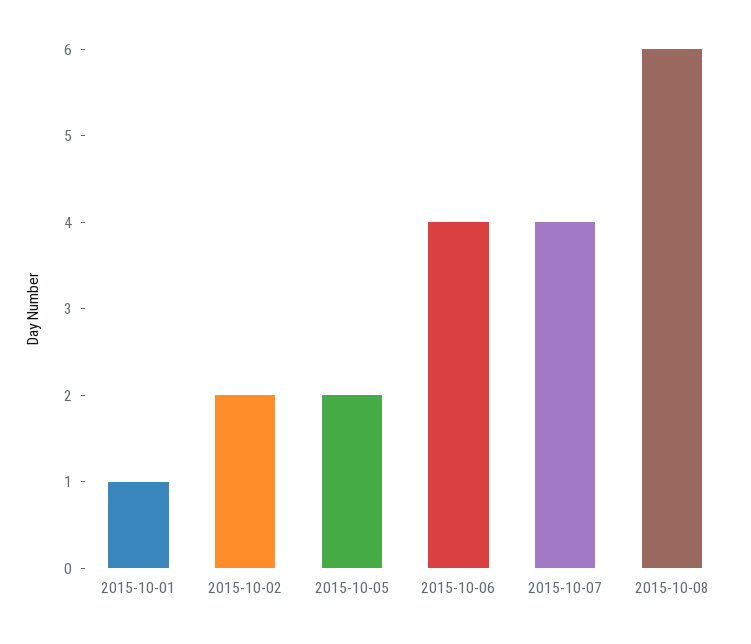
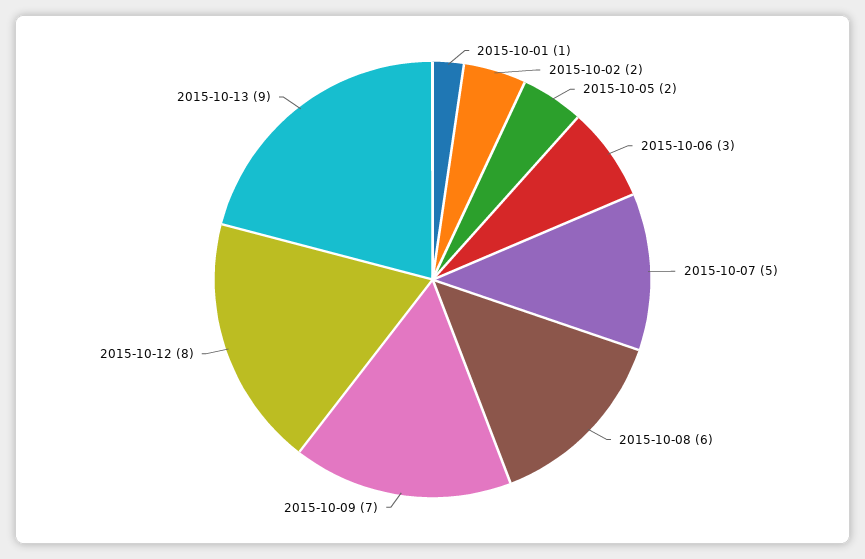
2015-10-06: 4 -> 3
2015-10-07: 4 -> 5
2015-10-09: none -> 7
2015-10-12: none -> 8
2015-10-13: none -> 9

